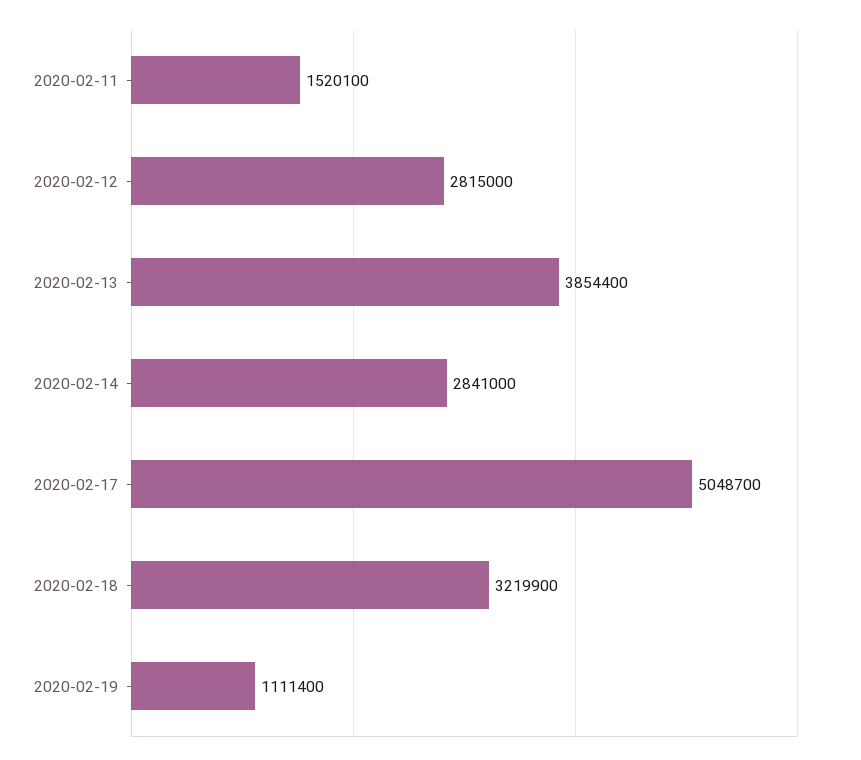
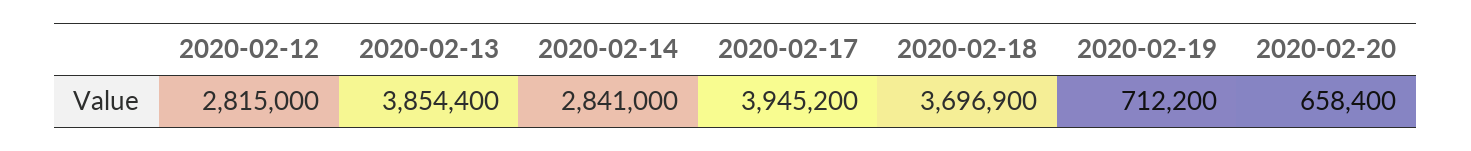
2020-02-11: 1520100 -> none
2020-02-17: 5048700 -> 3945200
2020-02-18: 3219900 -> 3696900
2020-02-19: 1111400 -> 712200
2020-02-20: none -> 658400

